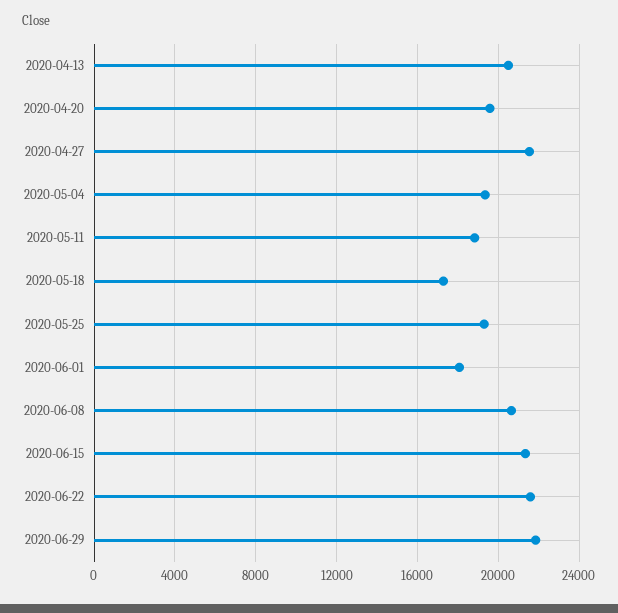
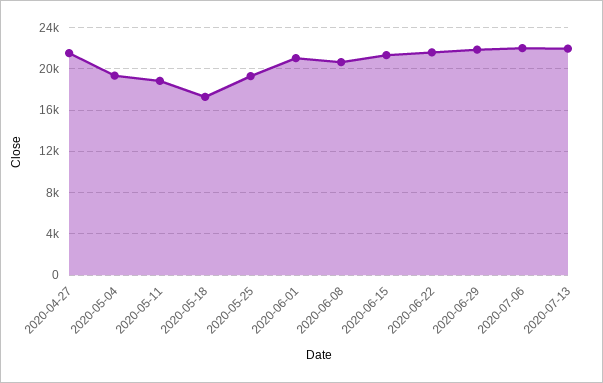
2020-04-13: 20500 -> none
2020-04-20: 19500 -> none
2020-06-01: 18000 -> 21000
2020-07-06: none -> 22000
2020-07-13: none -> 22000

